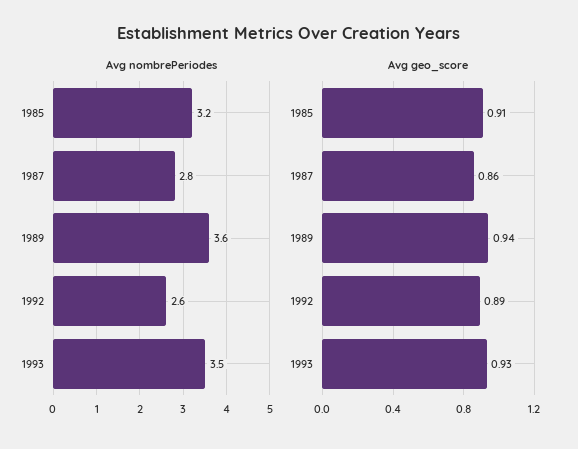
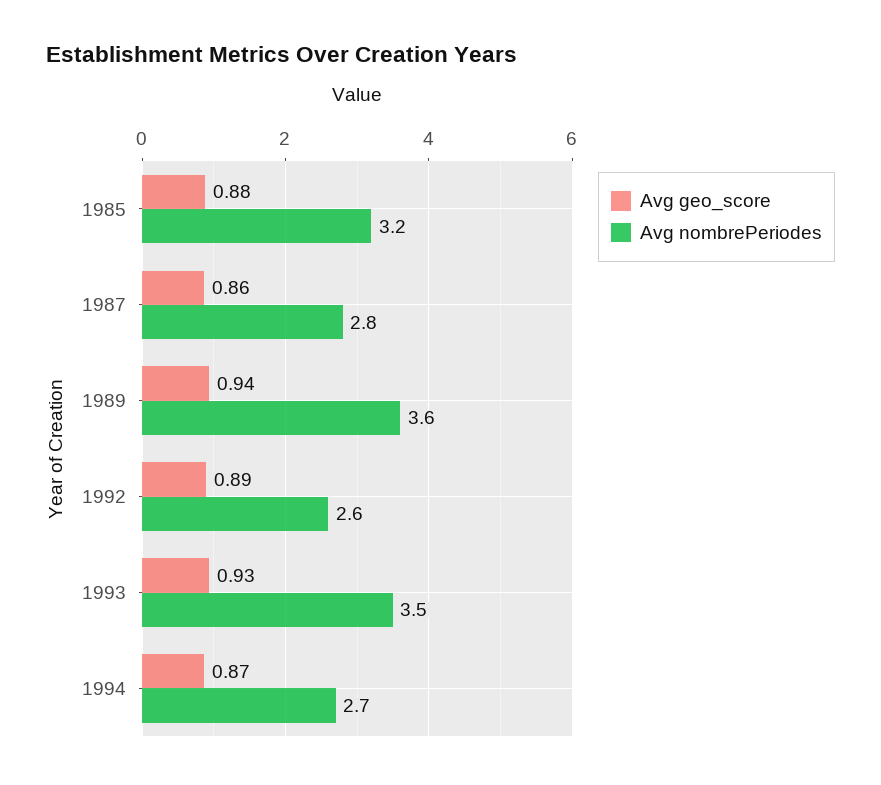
Avg geo_score, 1985: 0.91 -> 0.88
Avg geo_score, 1994: none -> 0.87
Avg nombrePeriodes, 1994: none -> 2.7

